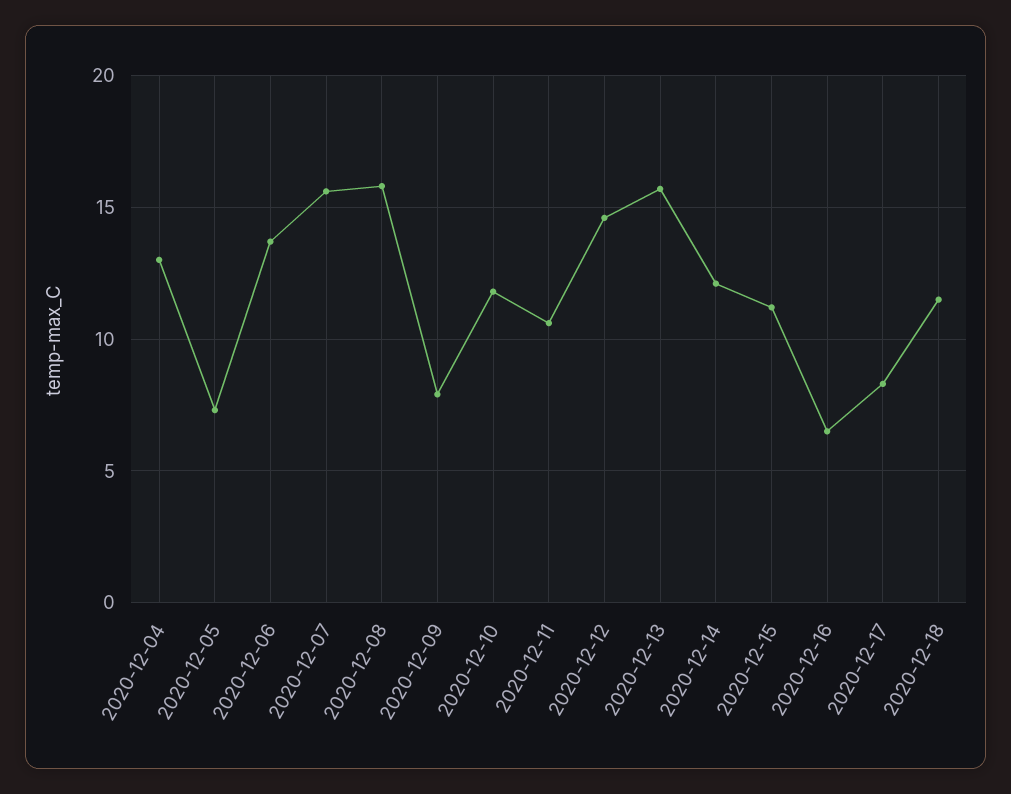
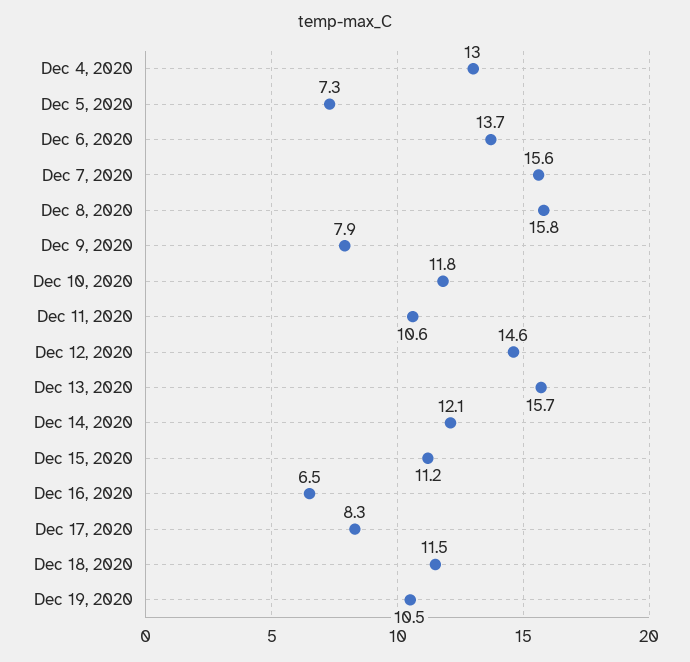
Dec 19, 2020: none -> 10.5

